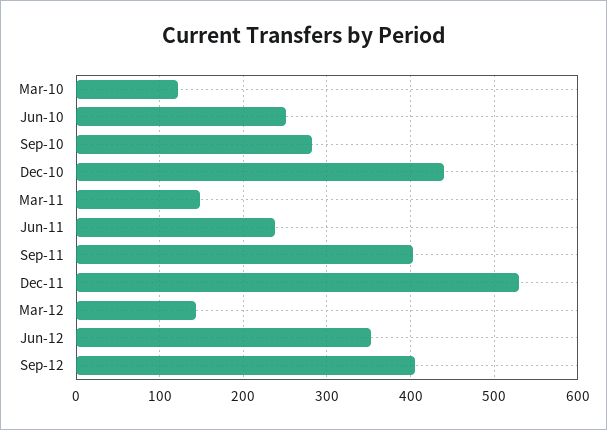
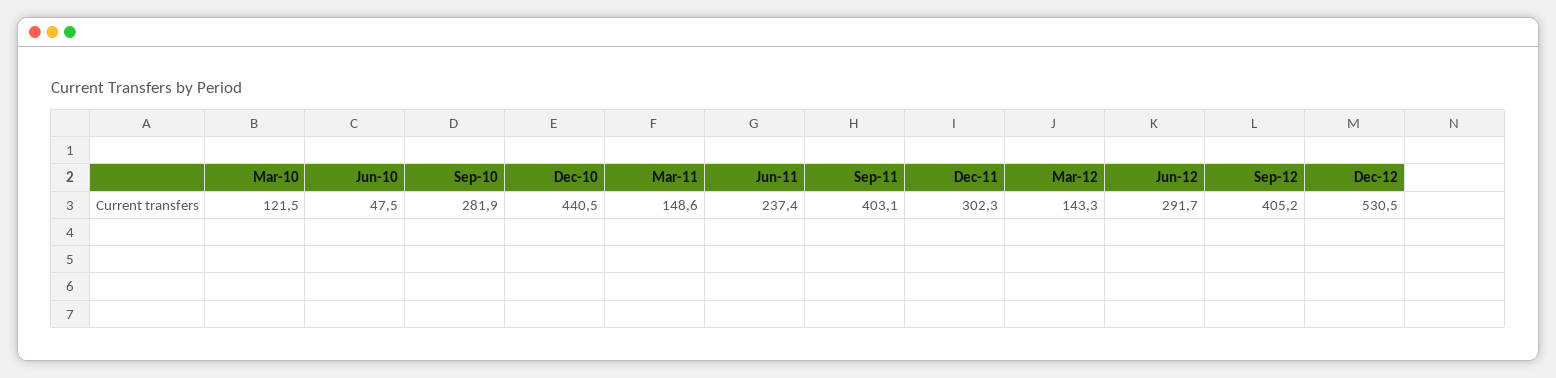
Jun-10: 250 -> 47.5
Dec-11: 530 -> 302.3
Jun-12: 350 -> 291.7
Dec-12: none -> 530.5

